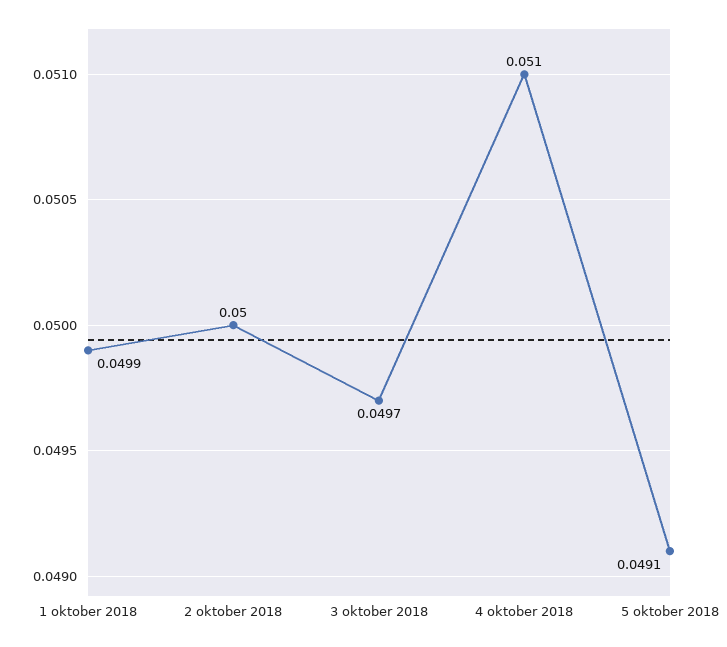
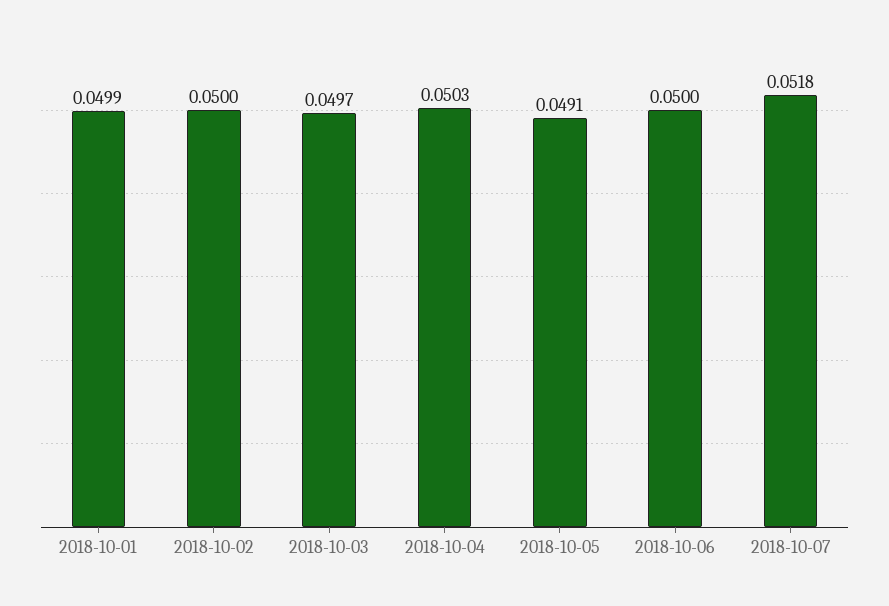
4 oktober 2018: 0.051 -> 0.0503
2018-10-06: none -> 0.05
2018-10-07: none -> 0.0518

